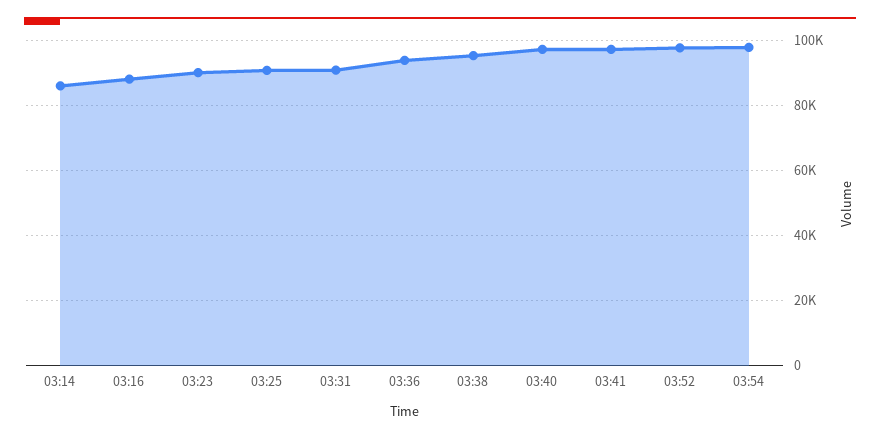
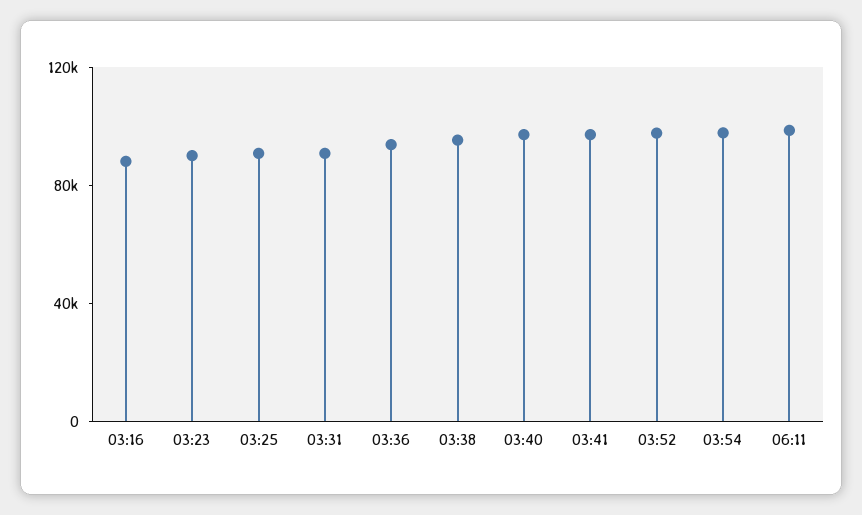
03:14: 86000 -> none
06:11: none -> 100000

